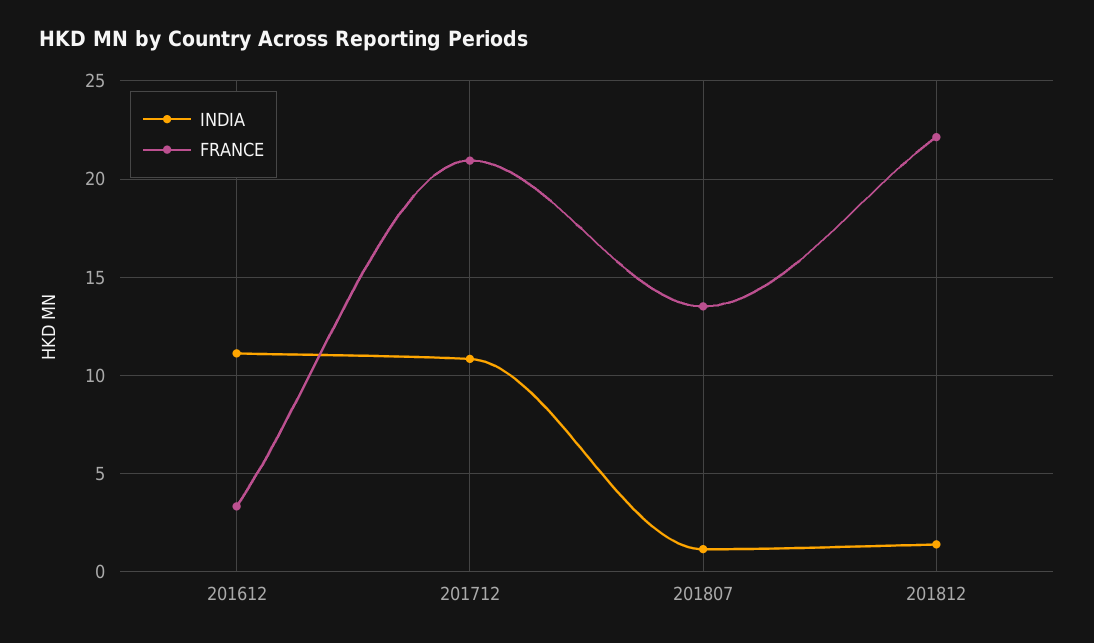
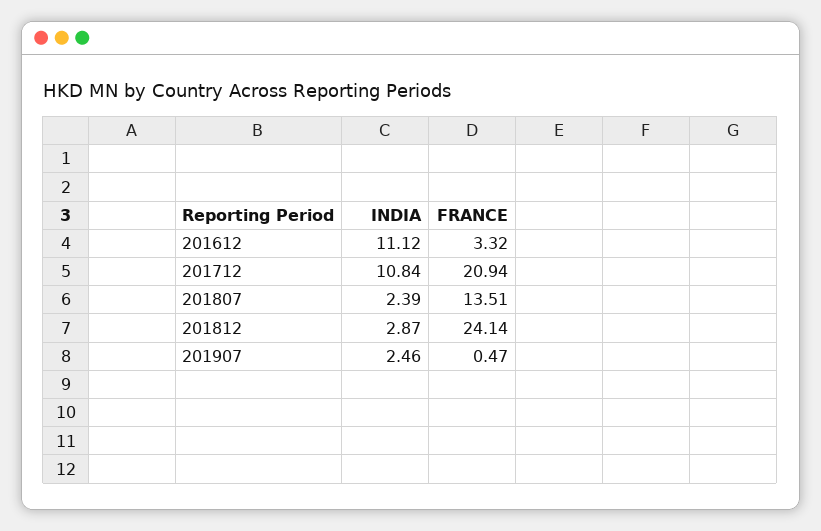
INDIA, 201807: 1 -> 2.39
INDIA, 201812: 1.5 -> 2.87
FRANCE, 201812: 22 -> 24.14
INDIA, 201907: none -> 2.46
FRANCE, 201907: none -> 0.47

